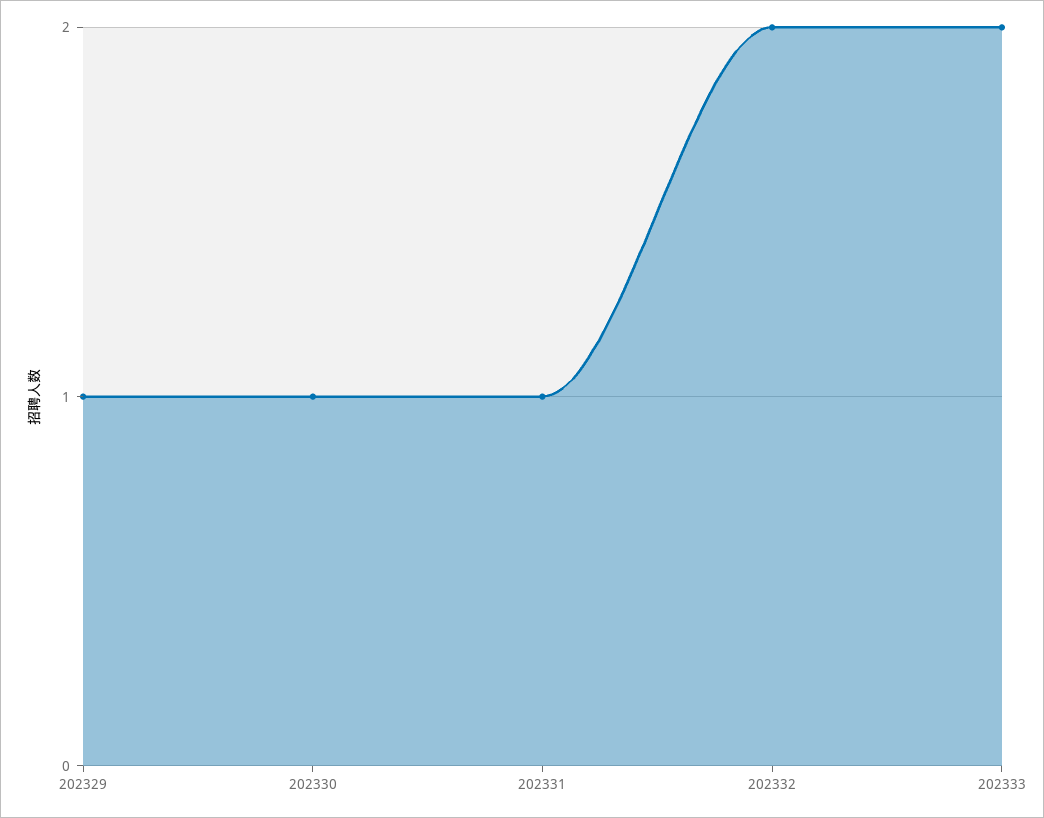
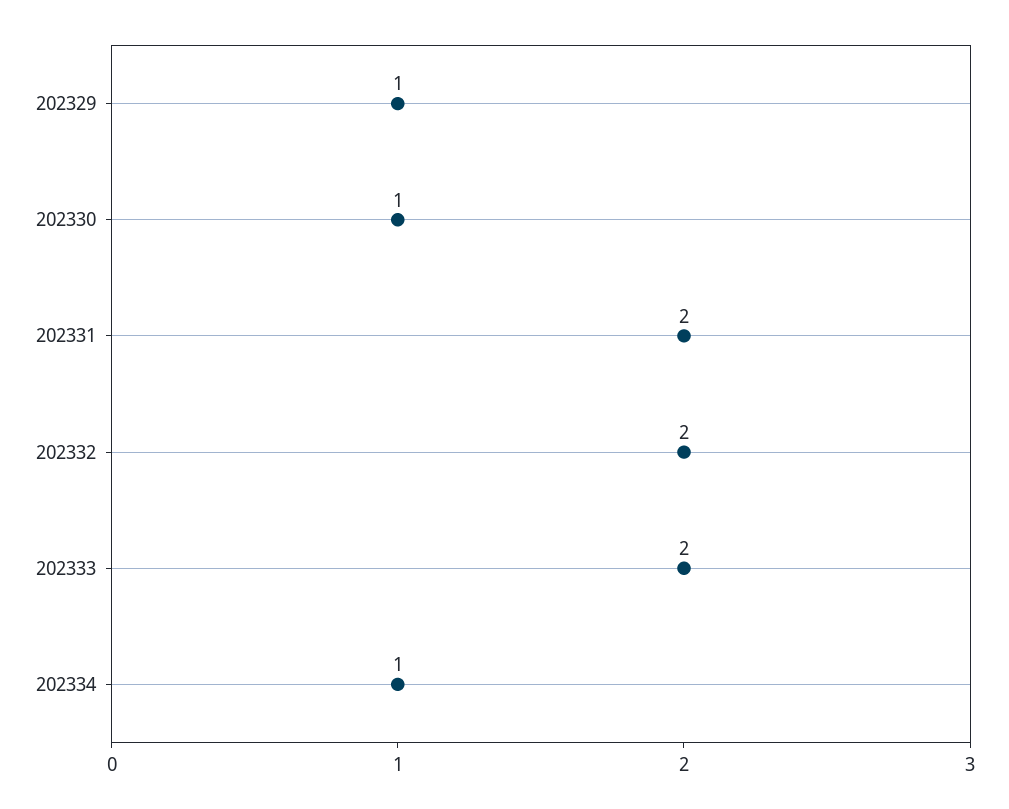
202331: 1 -> 2
202334: none -> 1

